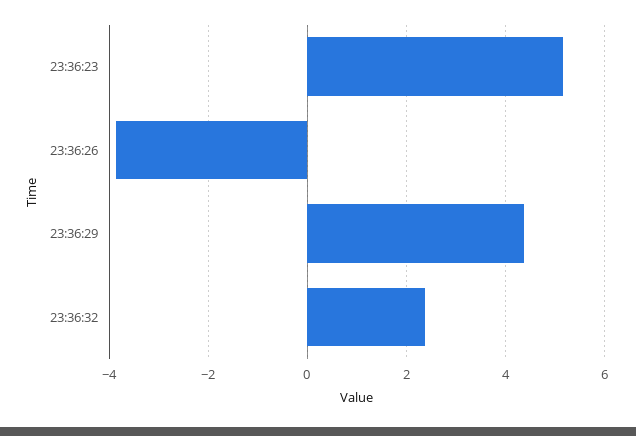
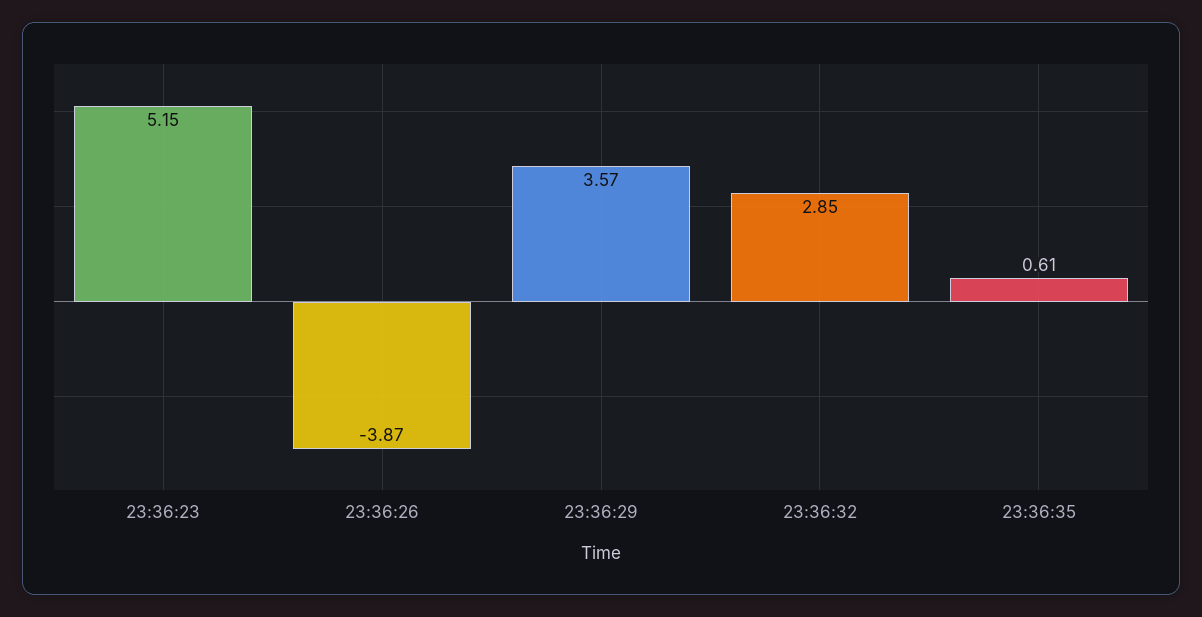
23:36:29: 4.4 -> 3.57
23:36:32: 2.4 -> 2.85
23:36:35: none -> 0.61

